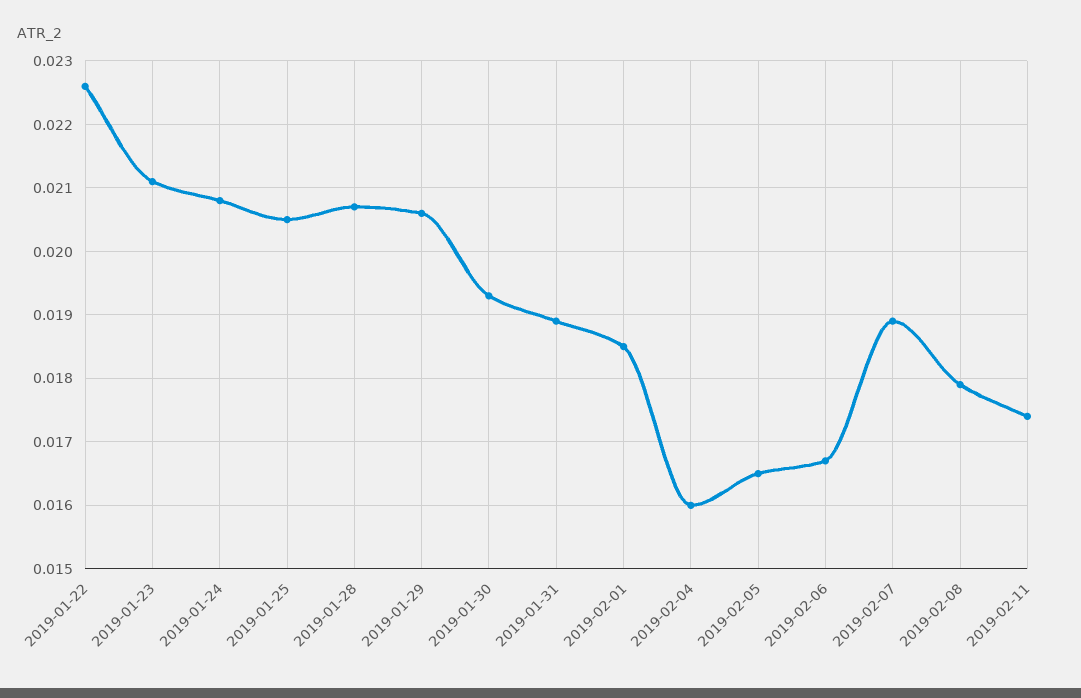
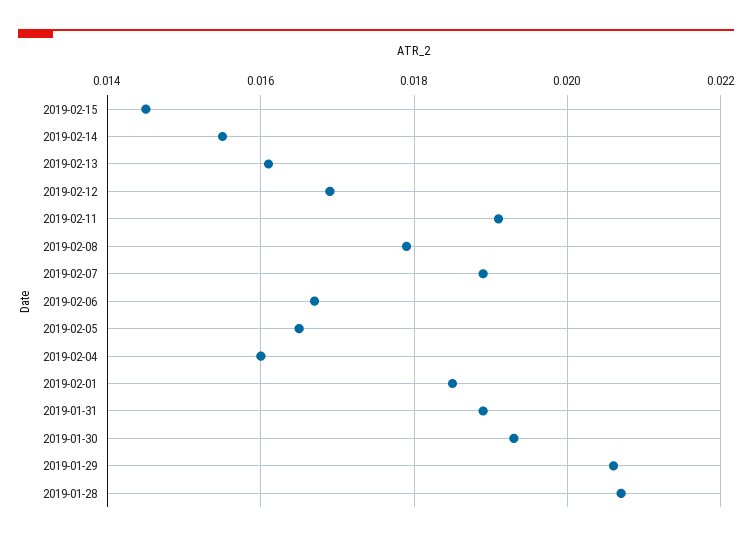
2019-01-22: 0.0226 -> none
2019-01-23: 0.0211 -> none
2019-01-24: 0.0208 -> none
2019-01-25: 0.0205 -> none
2019-02-11: 0.0174 -> 0.019
2019-02-15: none -> 0.0145
2019-02-14: none -> 0.0155
2019-02-13: none -> 0.016
2019-02-12: none -> 0.017

